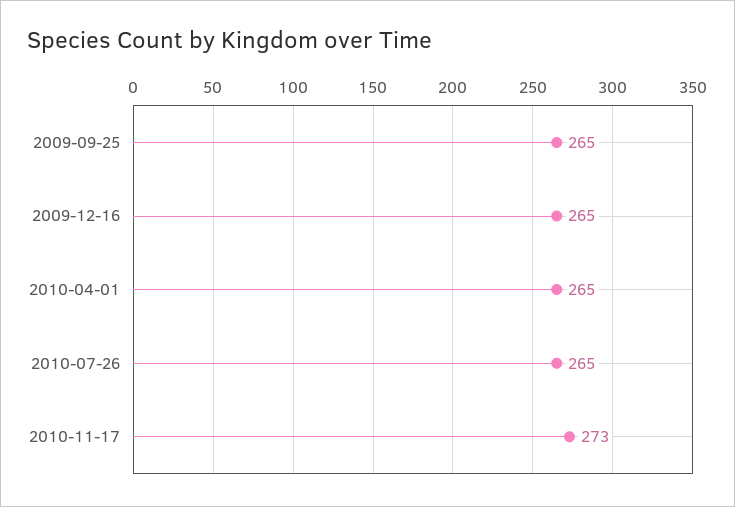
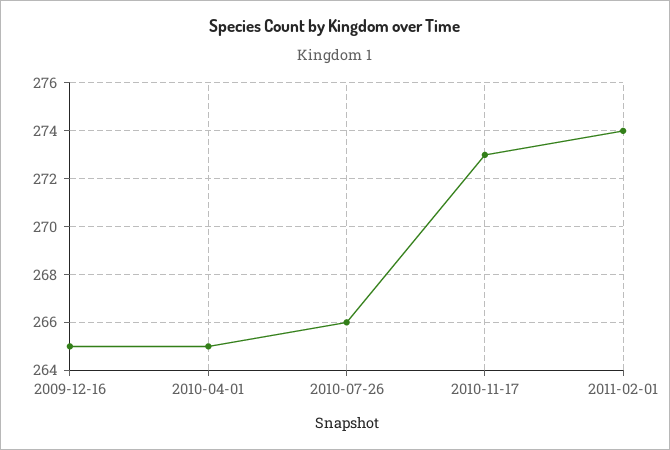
2009-09-25: 265 -> none
2010-07-26: 265 -> 266
2011-02-01: none -> 274

